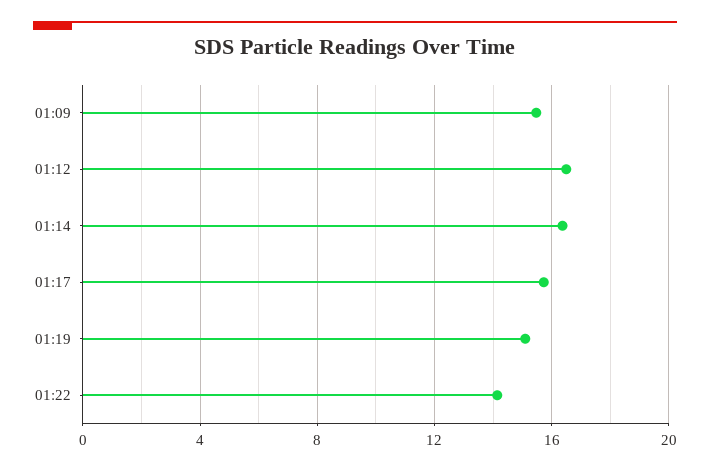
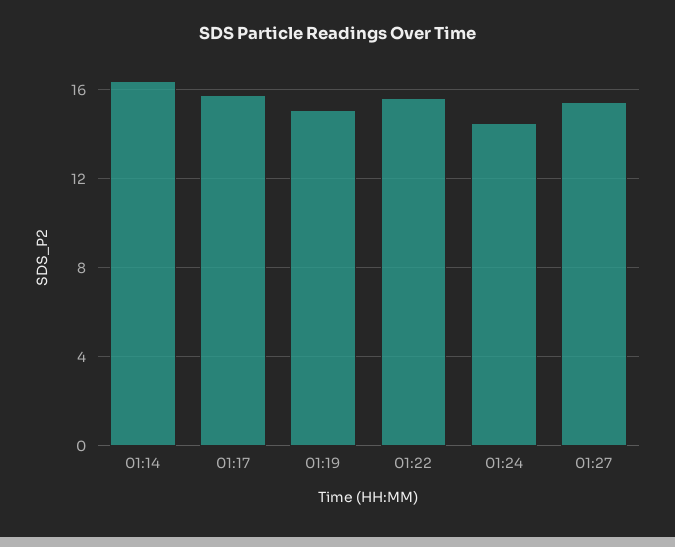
01:09: 15.5 -> none
01:12: 16.5 -> none
01:22: 14 -> 15.5
01:24: none -> 14.5
01:27: none -> 15.5

